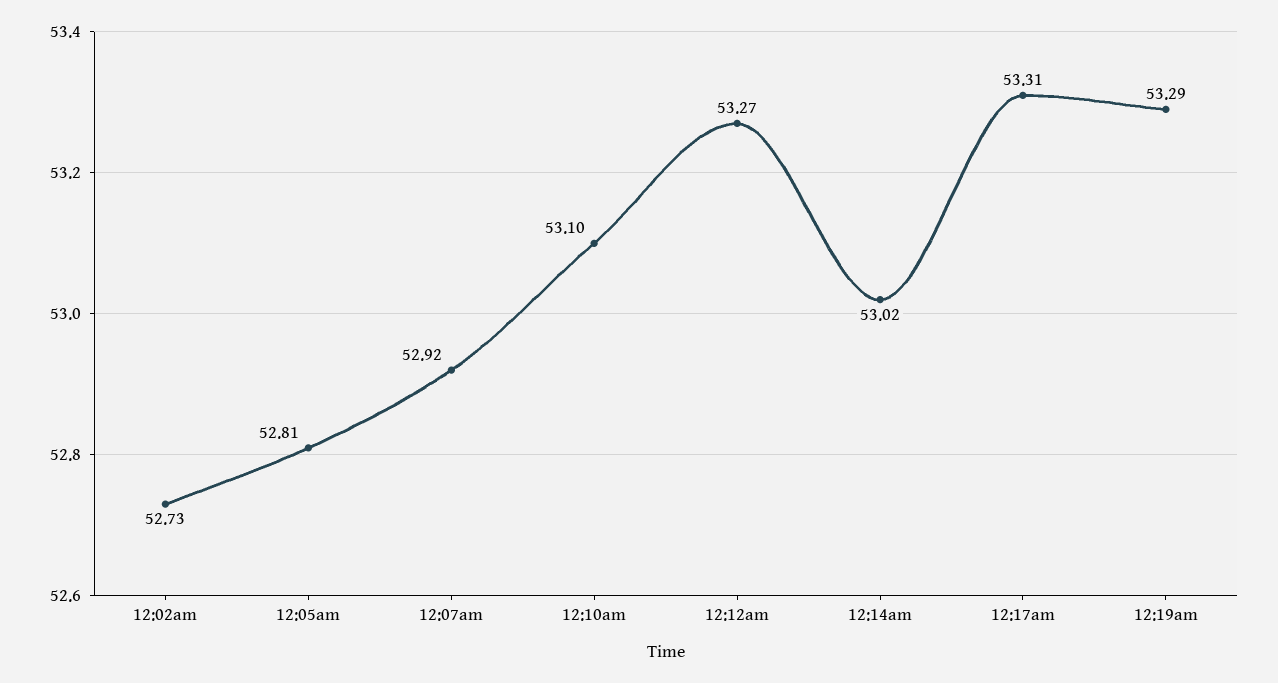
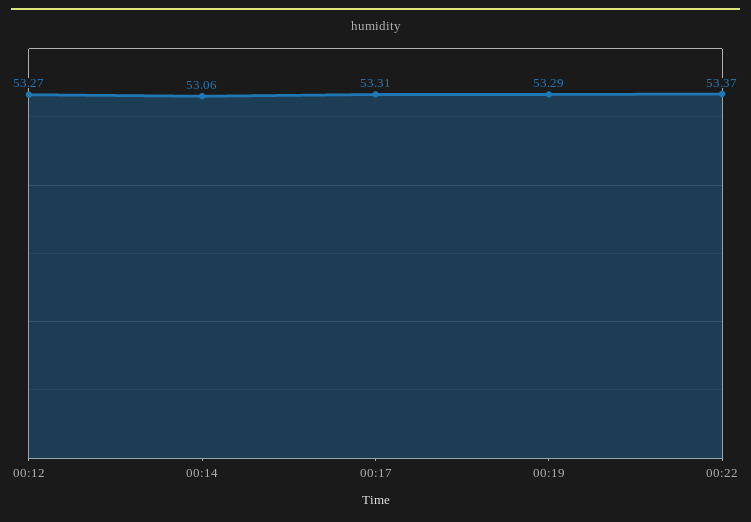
12:02am: 52.73 -> none
12:05am: 52.81 -> none
12:07am: 52.92 -> none
12:10am: 53.1 -> none
12:14am: 53.02 -> 53.06
00:22: none -> 53.37

